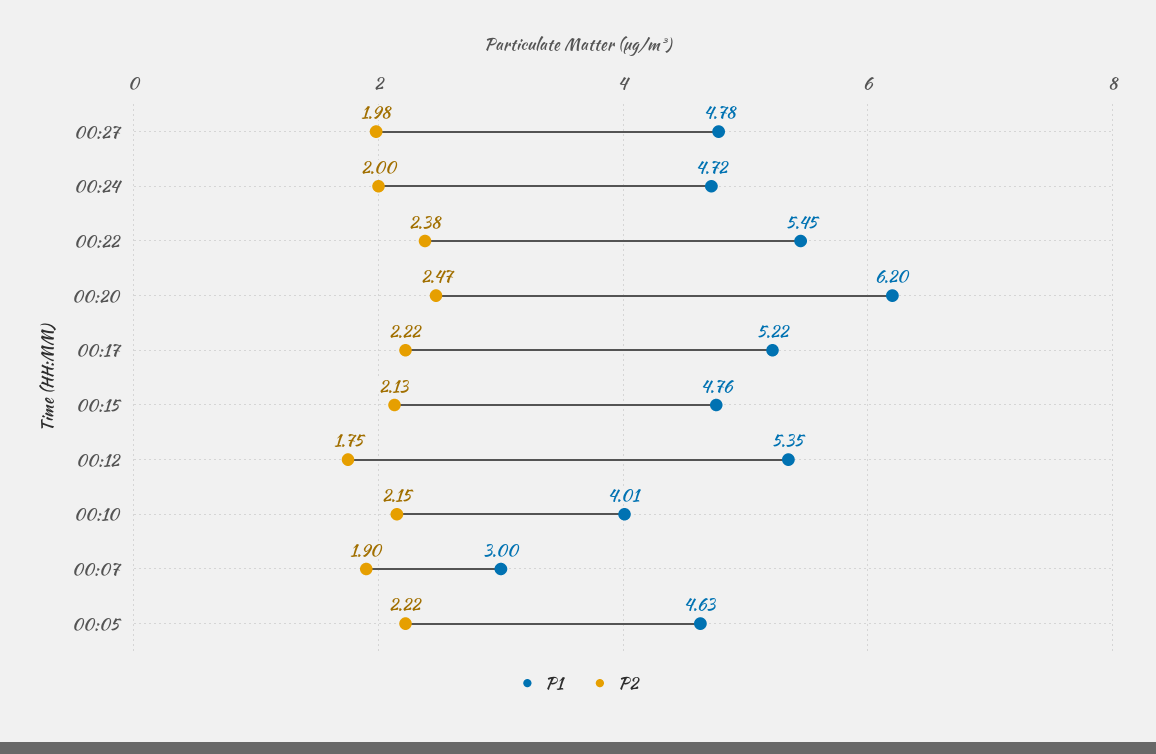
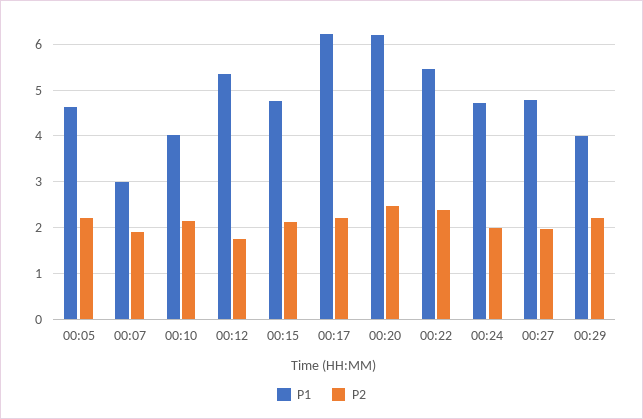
P1, 00:17: 5.22 -> 6.2
P1, 00:29: none -> 4
P2, 00:29: none -> 2.2

